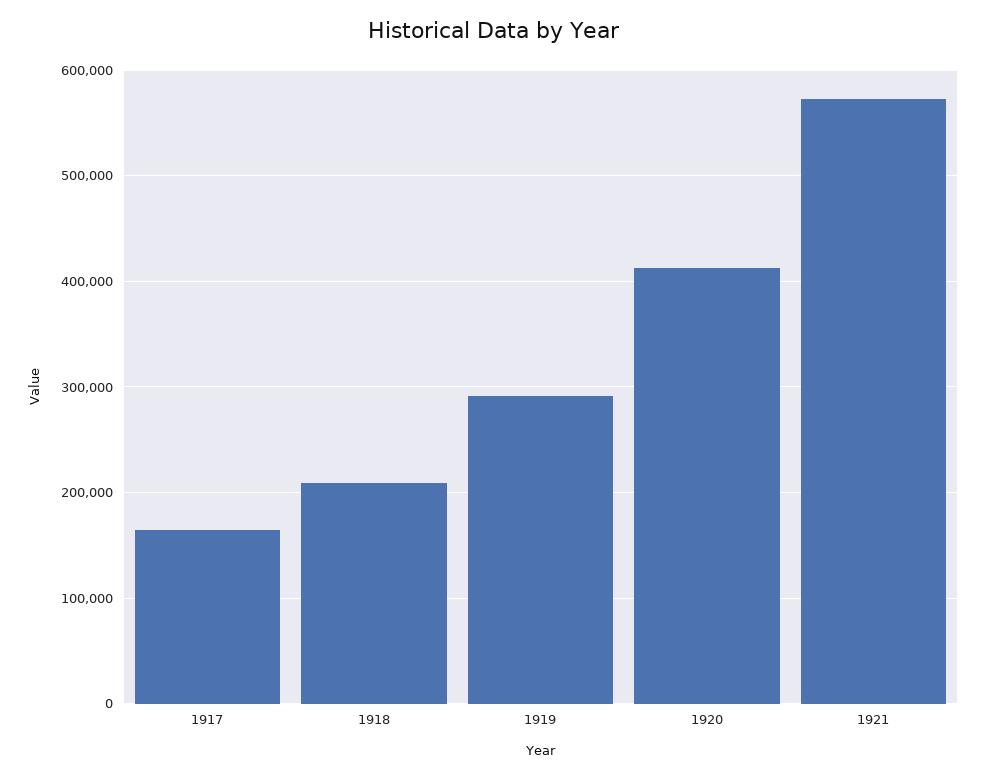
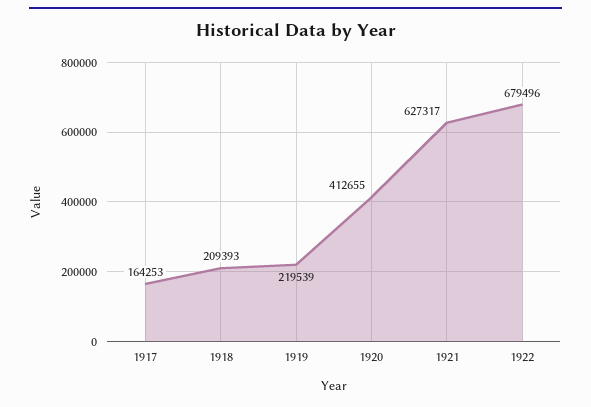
1919: 290000 -> 219539
1921: 570000 -> 627317
1922: none -> 679496

